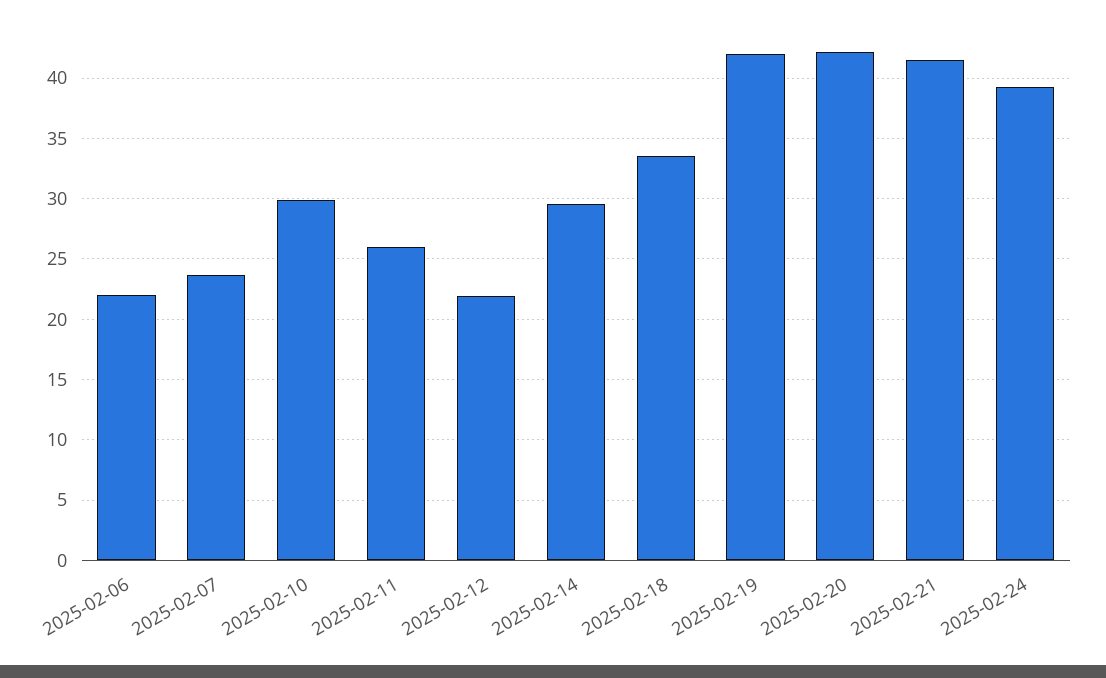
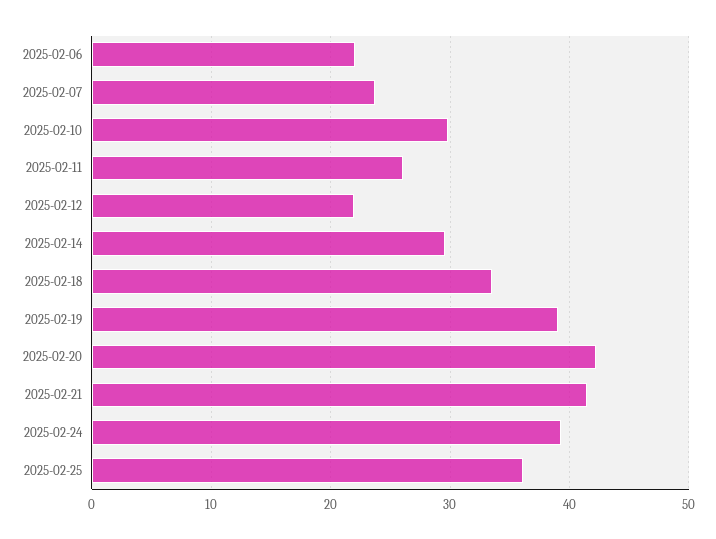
2025-02-19: 42 -> 39
2025-02-25: none -> 36

